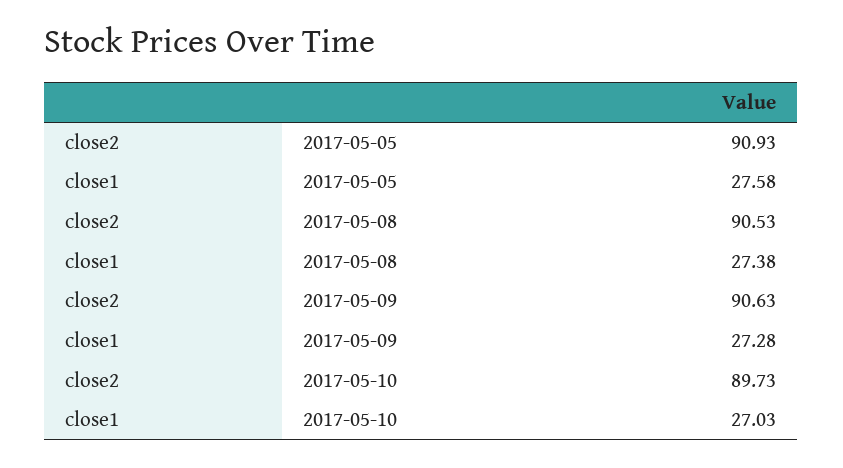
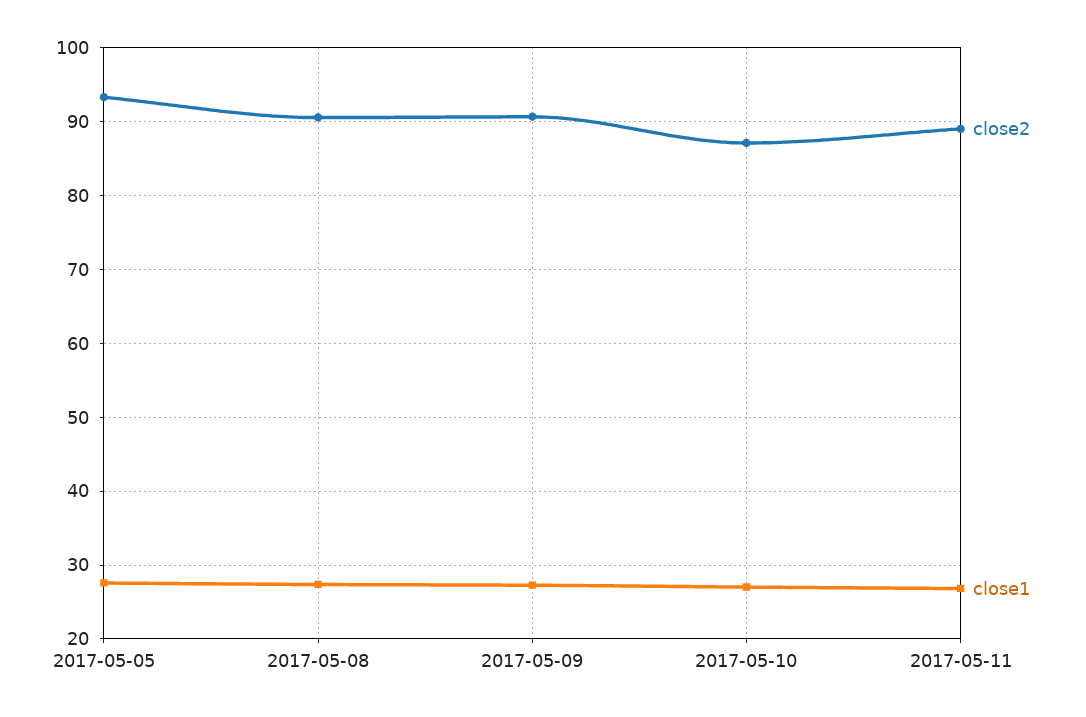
close2, 2017-05-05: 90.93 -> 93
close2, 2017-05-10: 89.73 -> 87
close2, 2017-05-11: none -> 89
close1, 2017-05-11: none -> 27

